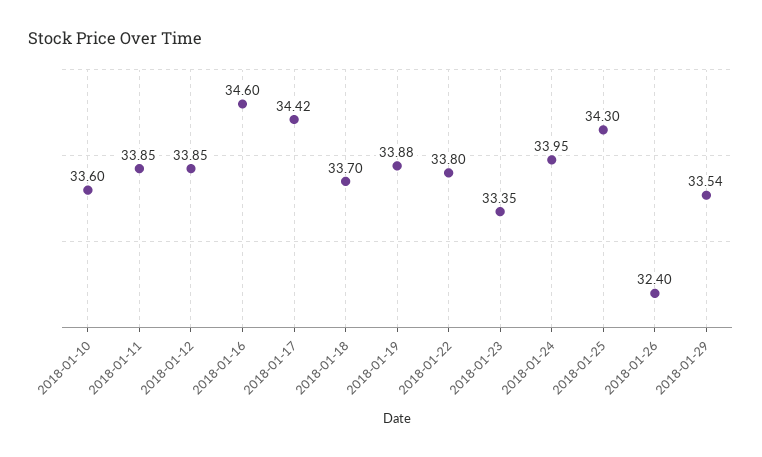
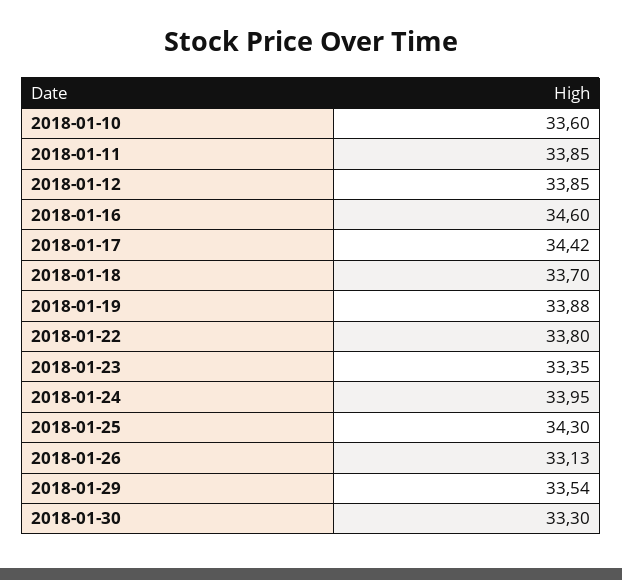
2018-01-26: 32.4 -> 33.13
2018-01-30: none -> 33.3

